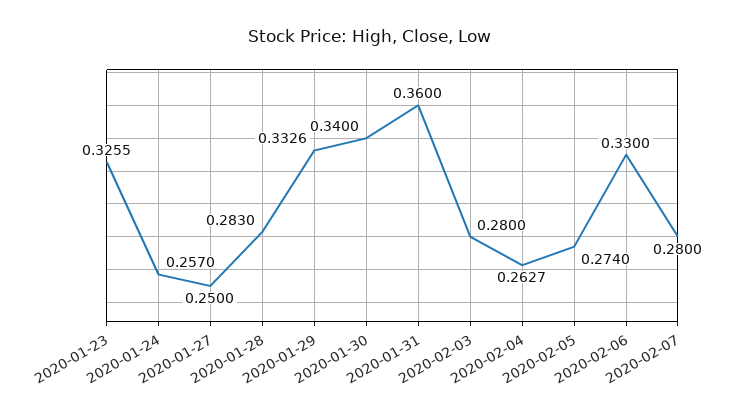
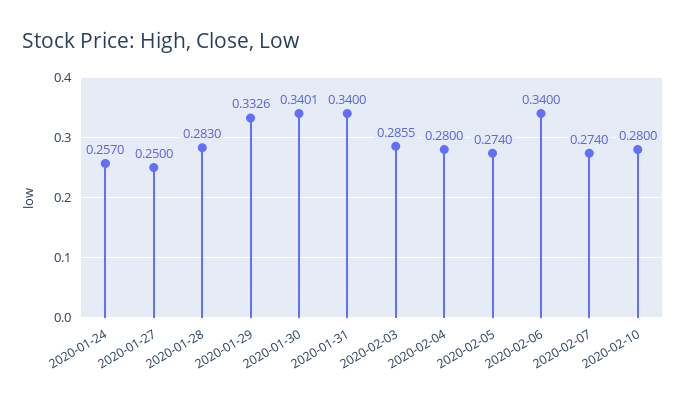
2020-01-23: 0.3255 -> none
2020-01-30: 0.34 -> 0.3401
2020-01-31: 0.36 -> 0.34
2020-02-03: 0.28 -> 0.2855
2020-02-04: 0.2627 -> 0.28
2020-02-06: 0.33 -> 0.34
2020-02-07: 0.28 -> 0.274
2020-02-10: none -> 0.28

